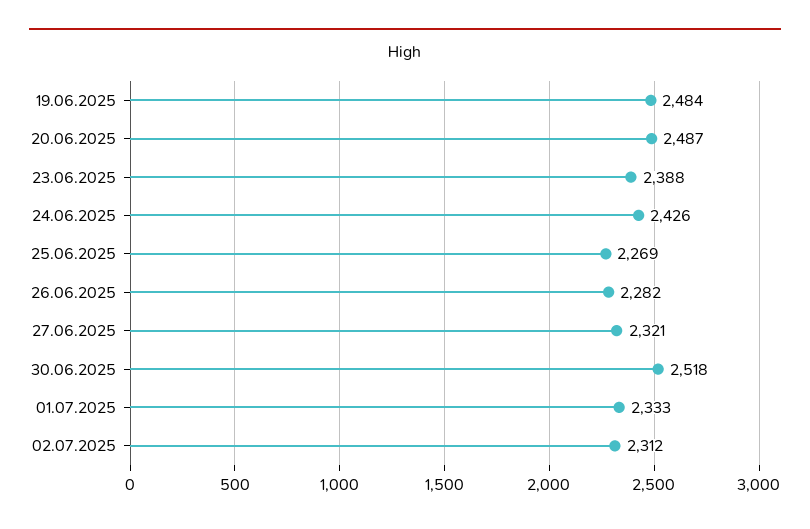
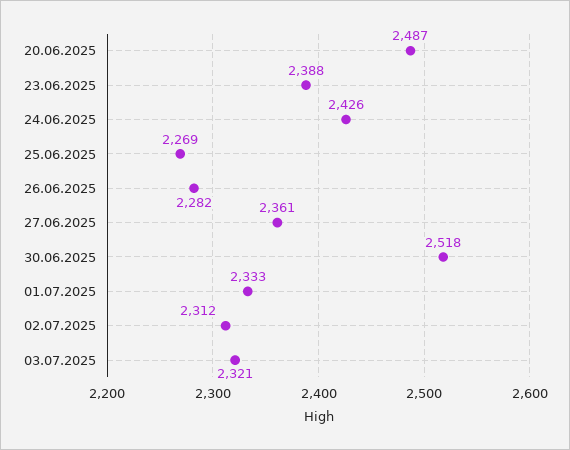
19.06.2025: 2484 -> none
27.06.2025: 2321 -> 2361
03.07.2025: none -> 2321

